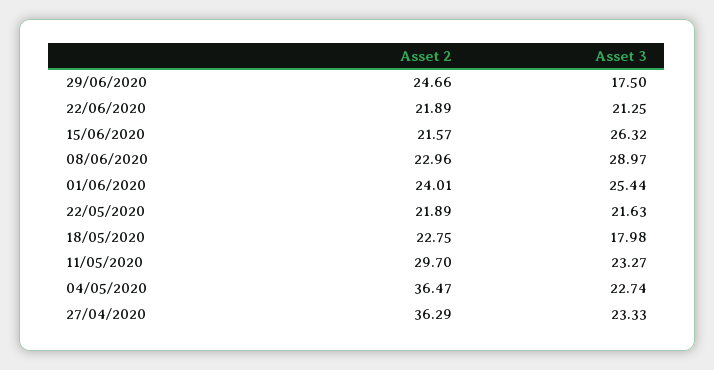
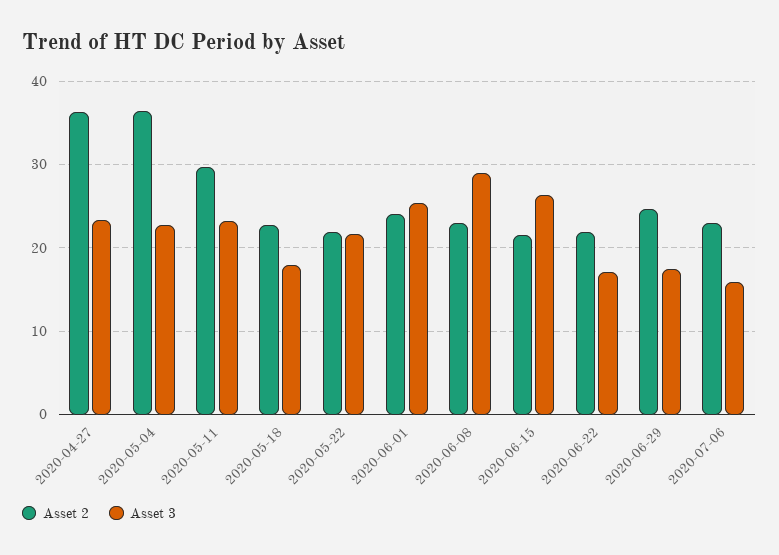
Asset 3, 22/06/2020: 21.25 -> 17
Asset 2, 2020-07-06: none -> 23
Asset 3, 2020-07-06: none -> 16

